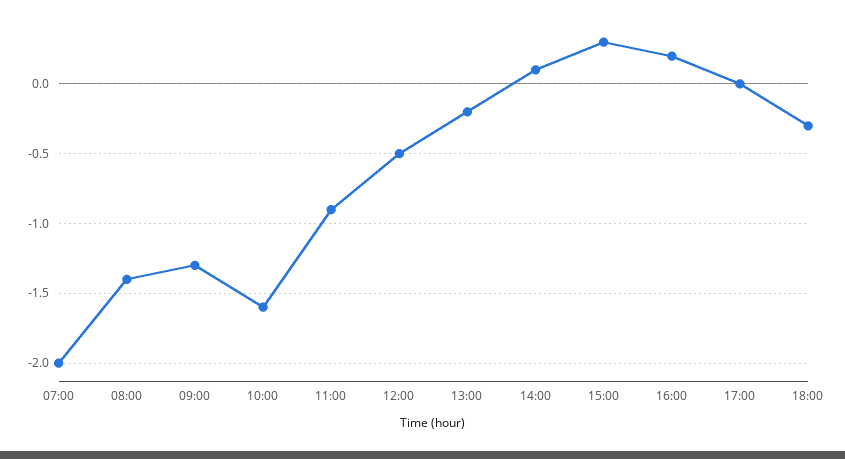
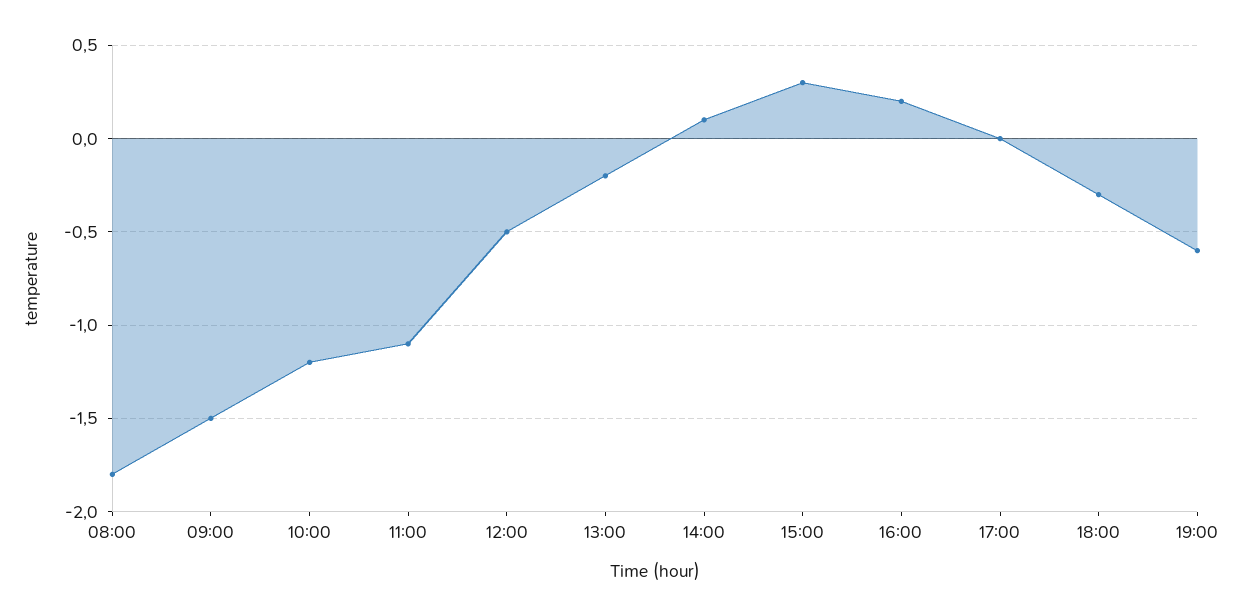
07:00: -2 -> none
08:00: -1.4 -> -1.8
09:00: -1.3 -> -1.5
10:00: -1.6 -> -1.2
11:00: -0.9 -> -1.1
19:00: none -> -0.6

